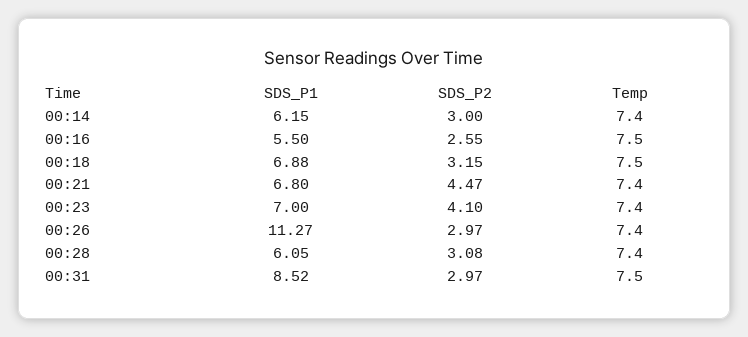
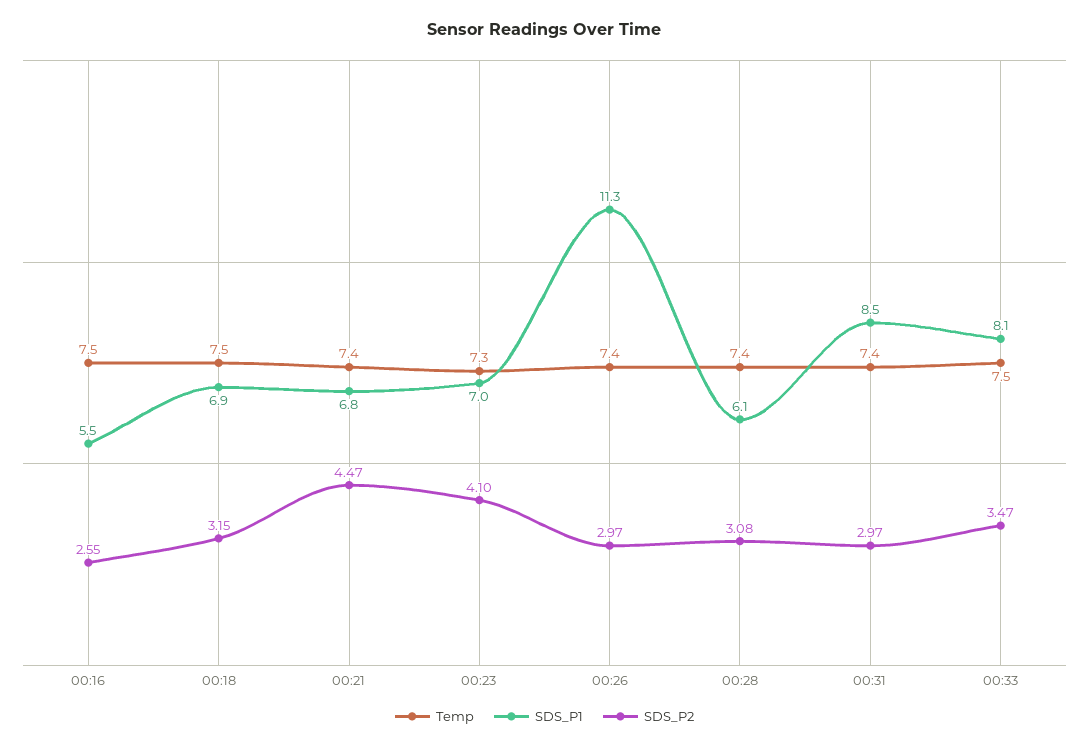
SDS_P1, 00:14: 6.15 -> none
SDS_P2, 00:14: 3 -> none
Temp, 00:14: 7.4 -> none
Temp, 00:23: 7.4 -> 7.3
Temp, 00:31: 7.5 -> 7.4
Temp, 00:33: none -> 7.5
SDS_P1, 00:33: none -> 8.1
SDS_P2, 00:33: none -> 3.47

